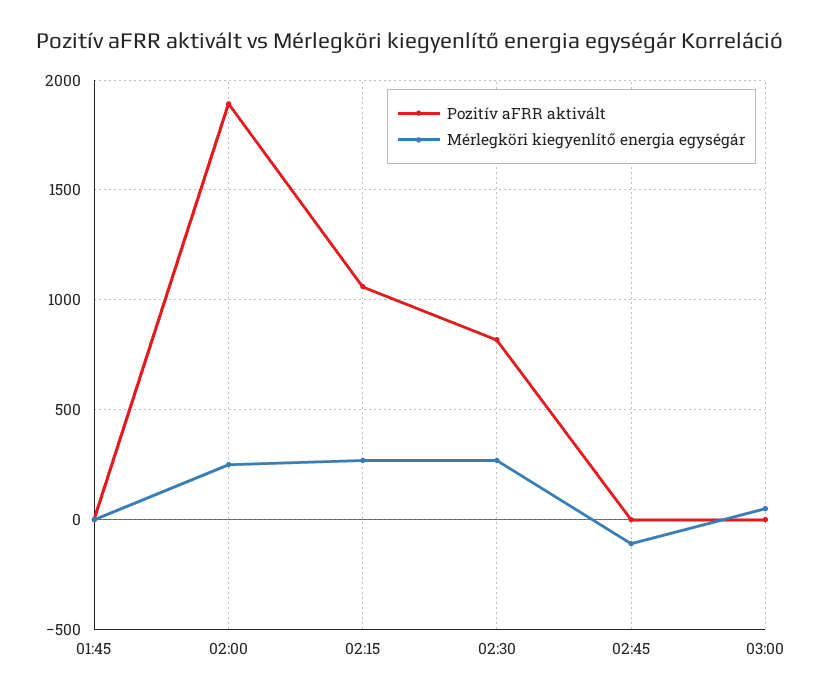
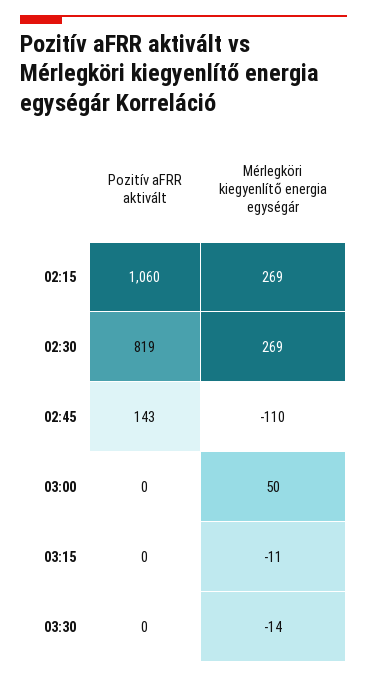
Pozitív aFRR aktivált, 01:45: 0 -> none
Mérlegköri kiegyenlítő energia egységár, 01:45: 0 -> none
Pozitív aFRR aktivált, 02:00: 1900 -> none
Mérlegköri kiegyenlítő energia egységár, 02:00: 250 -> none
Pozitív aFRR aktivált, 02:45: 0 -> 143
Pozitív aFRR aktivált, 03:15: none -> 0
Mérlegköri kiegyenlítő energia egységár, 03:15: none -> -11
Pozitív aFRR aktivált, 03:30: none -> 0
Mérlegköri kiegyenlítő energia egységár, 03:30: none -> -14

